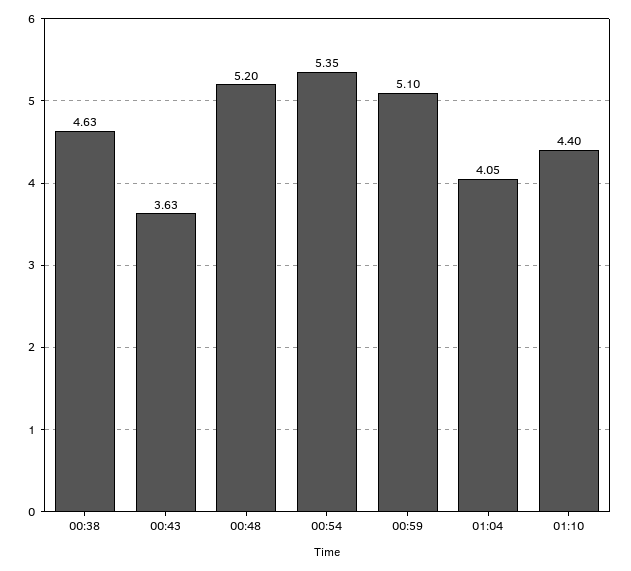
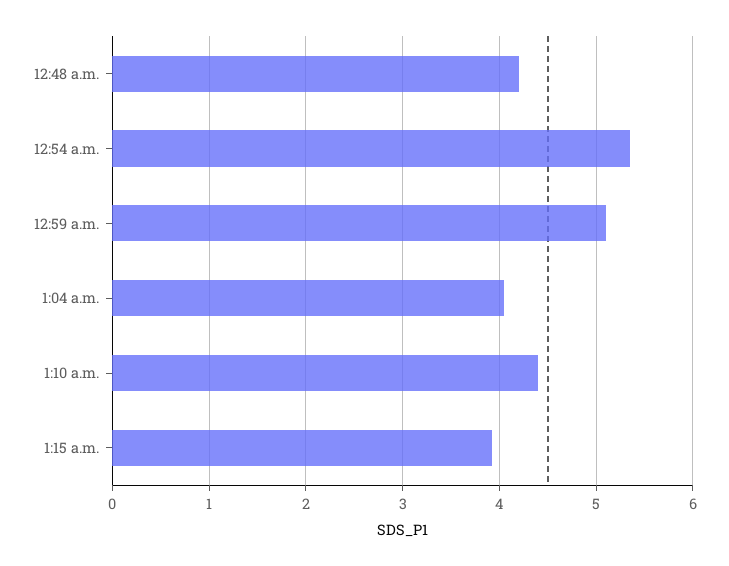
00:38: 4.63 -> none
00:43: 3.63 -> none
00:48: 5.2 -> 4.2
1:15 a.m.: none -> 3.9

